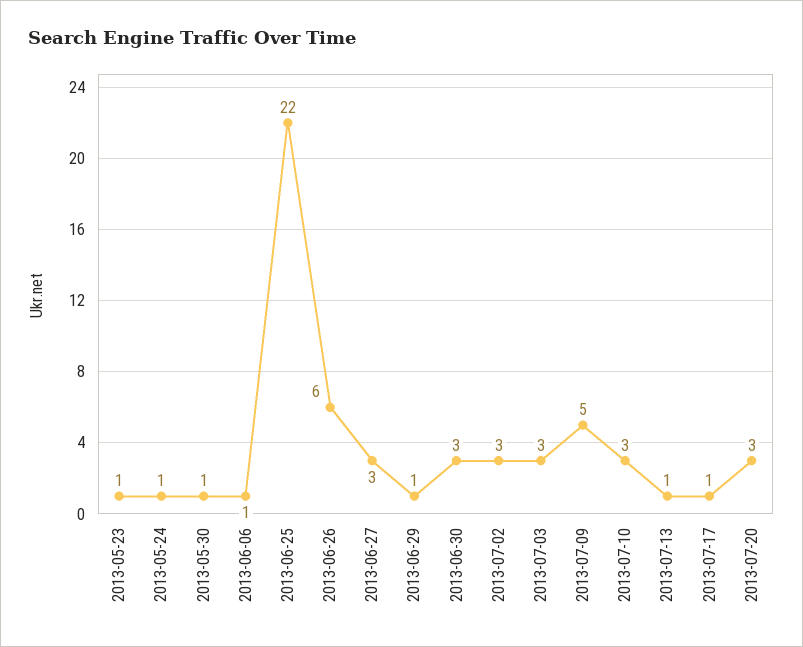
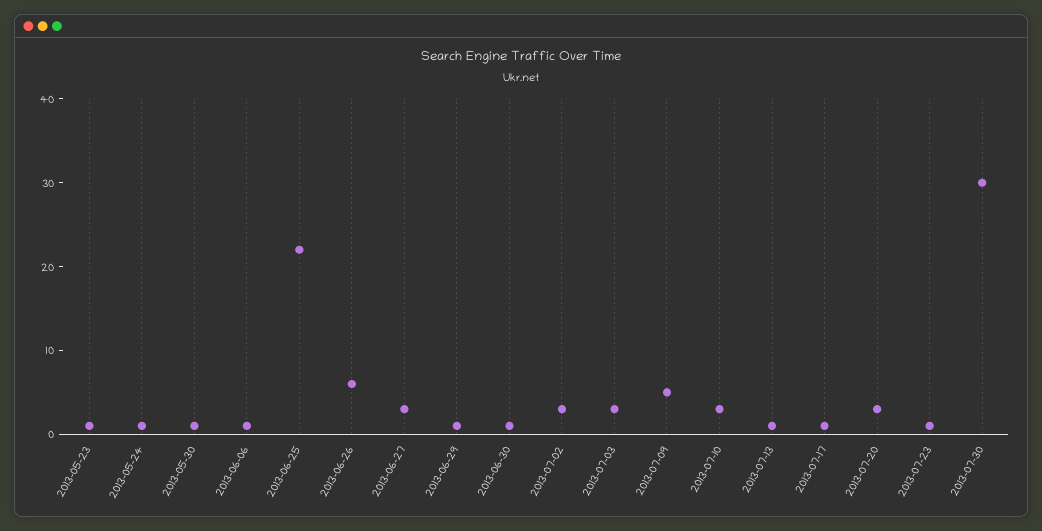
2013-06-30: 3 -> 1
2013-07-23: none -> 1
2013-07-30: none -> 30

